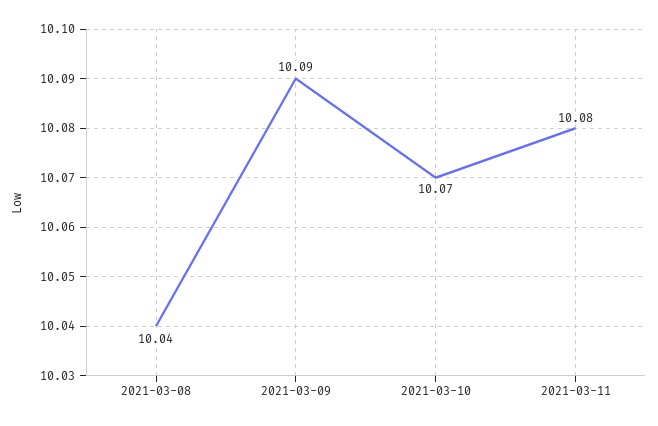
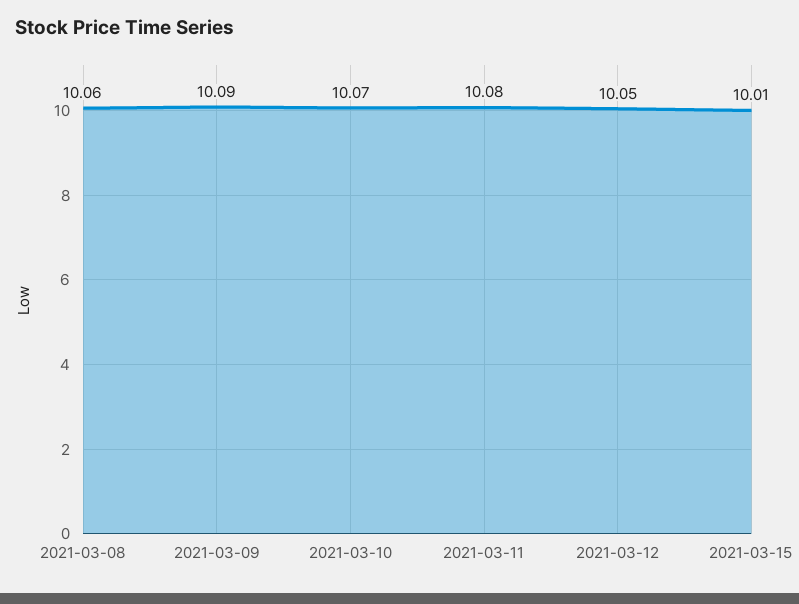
2021-03-08: 10.04 -> 10.06
2021-03-12: none -> 10.05
2021-03-15: none -> 10.01

